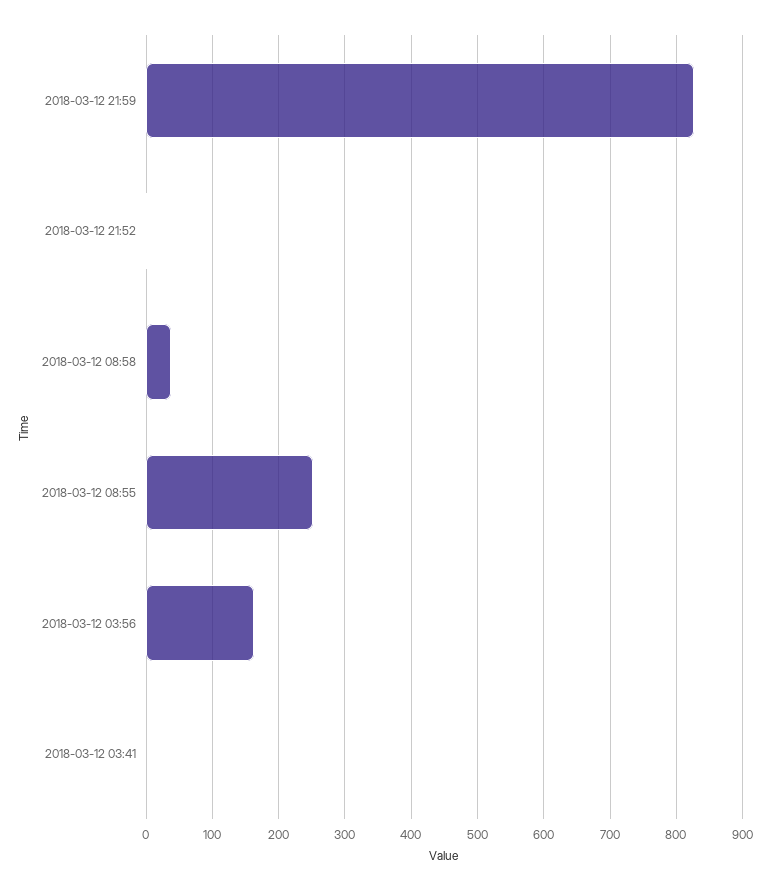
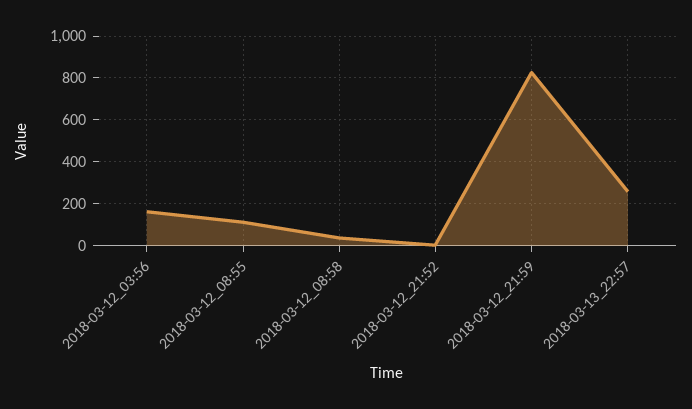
2018-03-12 08:55: 250 -> 100
2018-03-12 03:41: 0 -> none
2018-03-13_22:57: none -> 250

